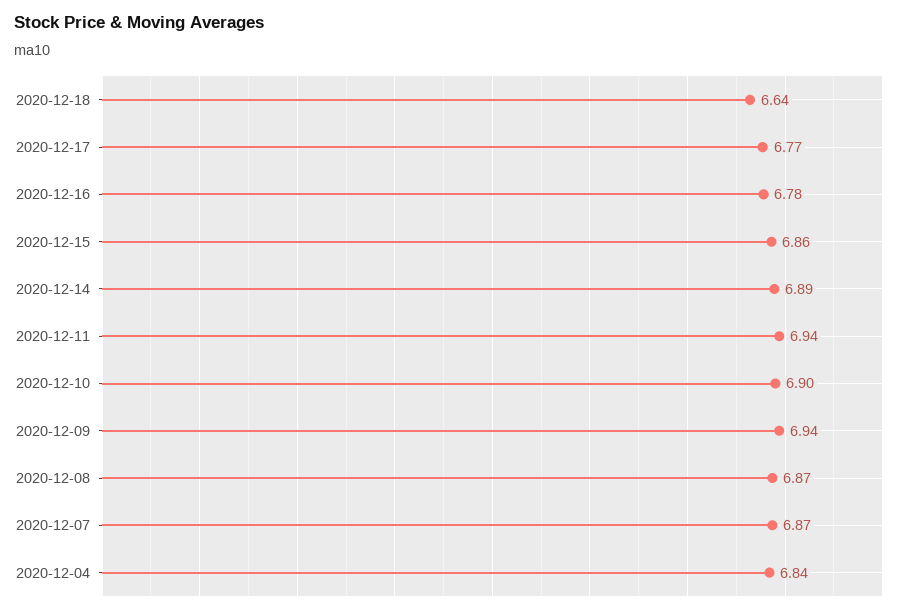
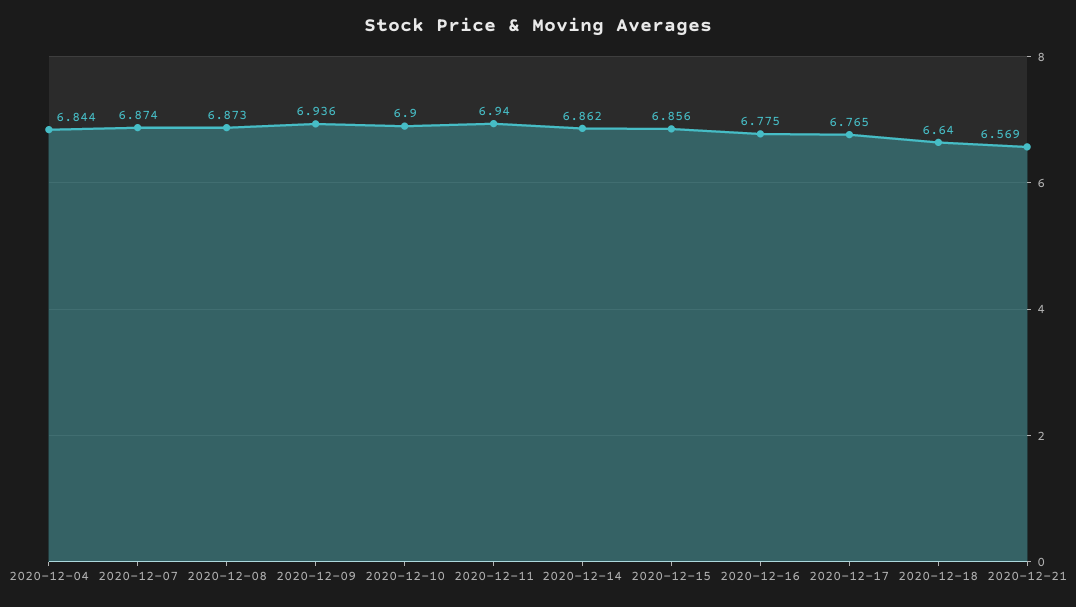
2020-12-14: 6.89 -> 6.862
2020-12-21: none -> 6.569

